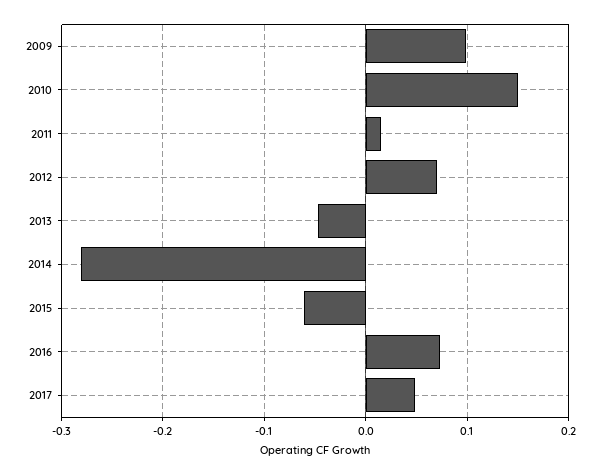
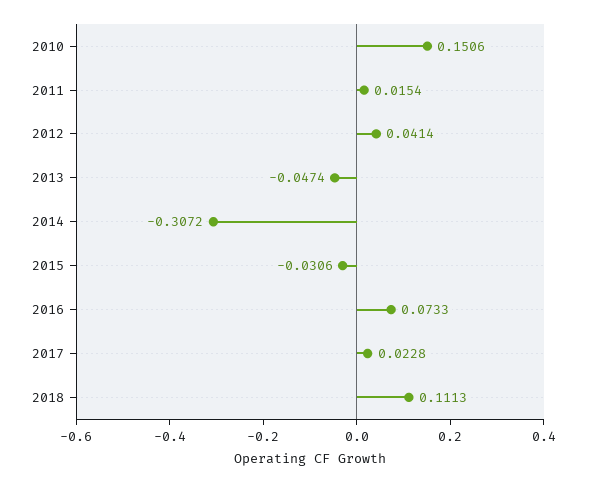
2009: 0.1 -> none
2012: 0.07 -> 0.0414
2014: -0.28 -> -0.3072
2015: -0.06 -> -0.0306
2017: 0.05 -> 0.0228
2018: none -> 0.1113

